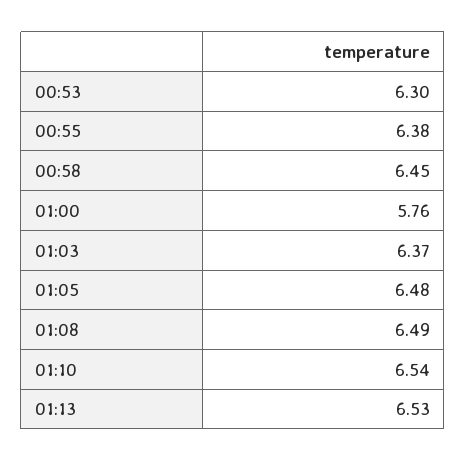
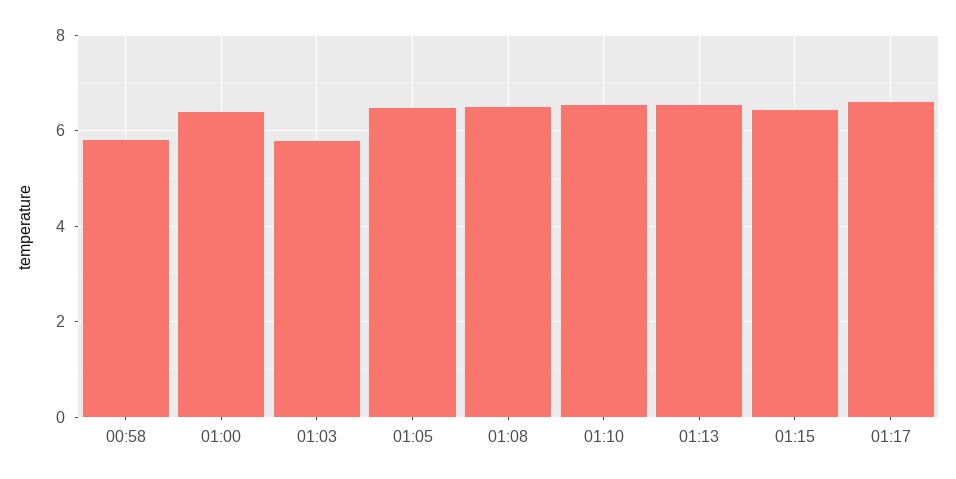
00:53: 6.3 -> none
00:55: 6.38 -> none
00:58: 6.45 -> 5.8
01:00: 5.76 -> 6.4
01:03: 6.37 -> 5.8
01:15: none -> 6.4
01:17: none -> 6.6

